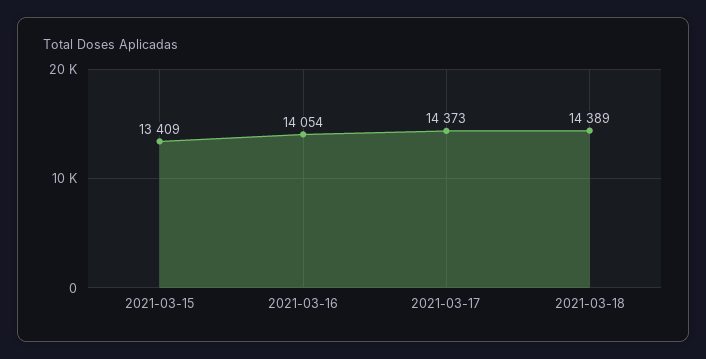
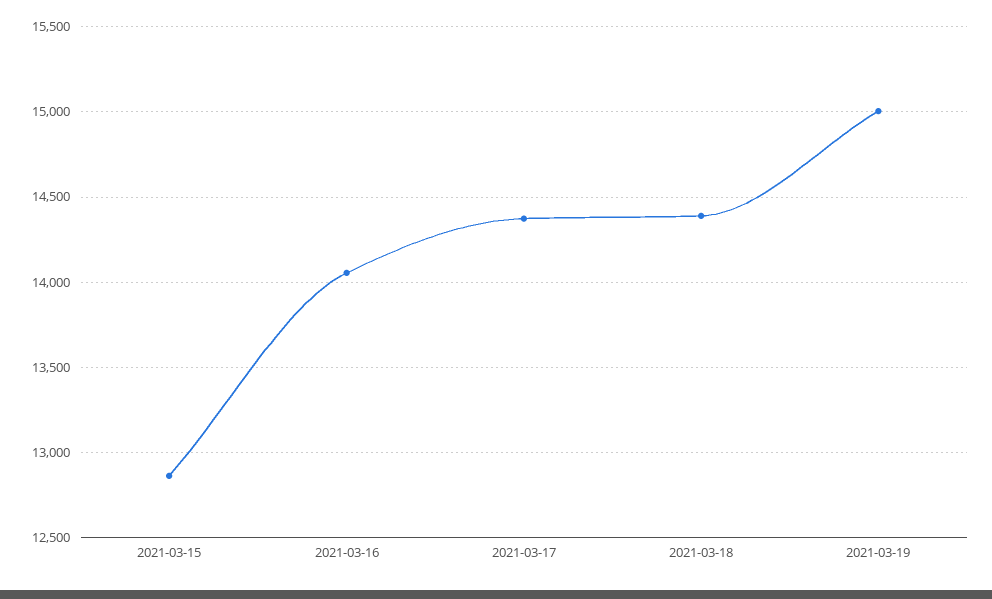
2021-03-15: 13409 -> 12850
2021-03-19: none -> 15000

